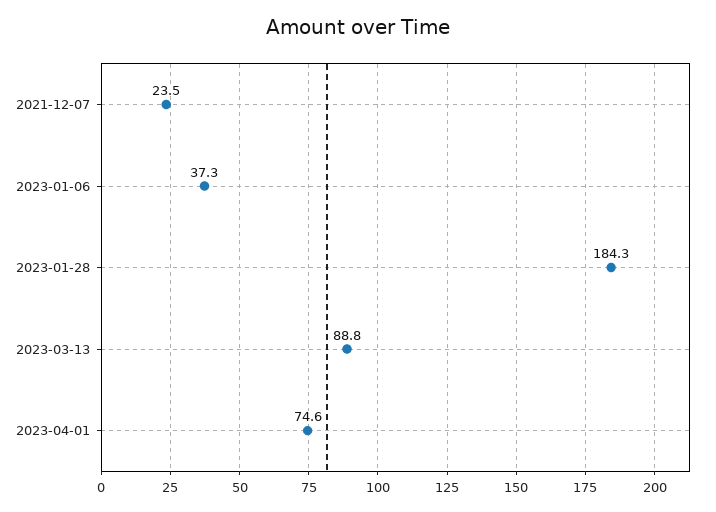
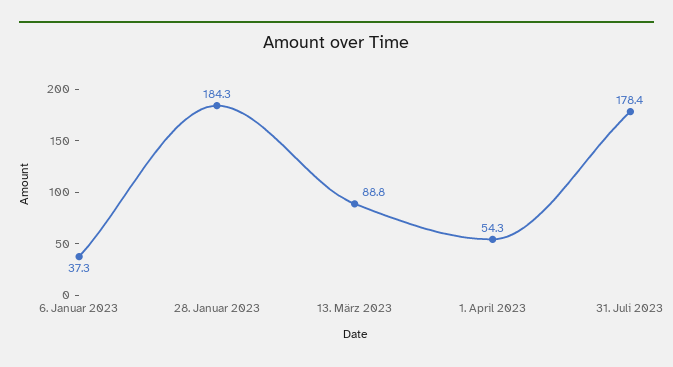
2021-12-07: 23.5 -> none
2023-04-01: 74.6 -> 54.3
31. Juli 2023: none -> 178.4

